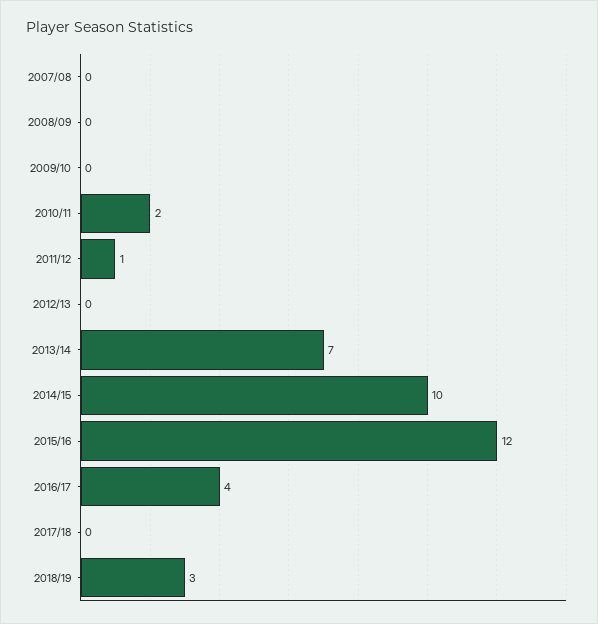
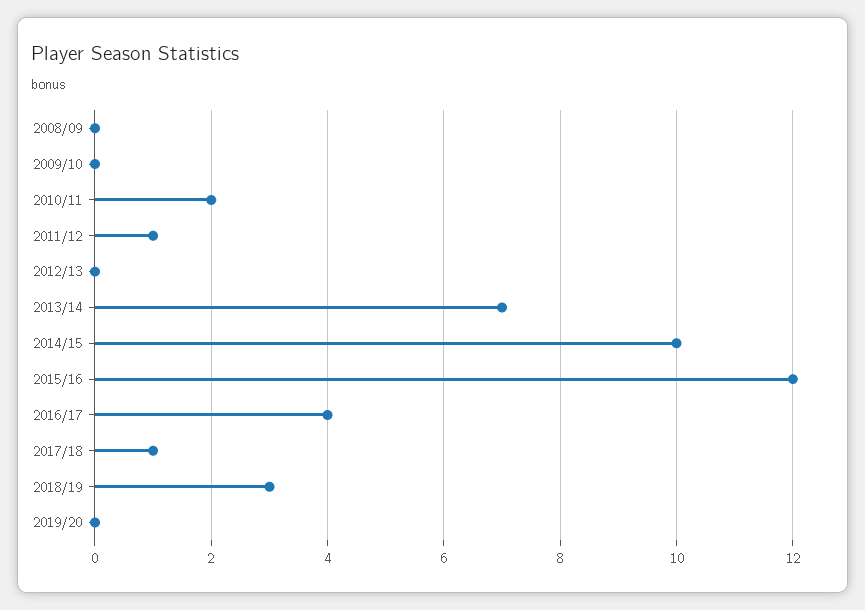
2007/08: 0 -> none
2017/18: 0 -> 1
2019/20: none -> 0

